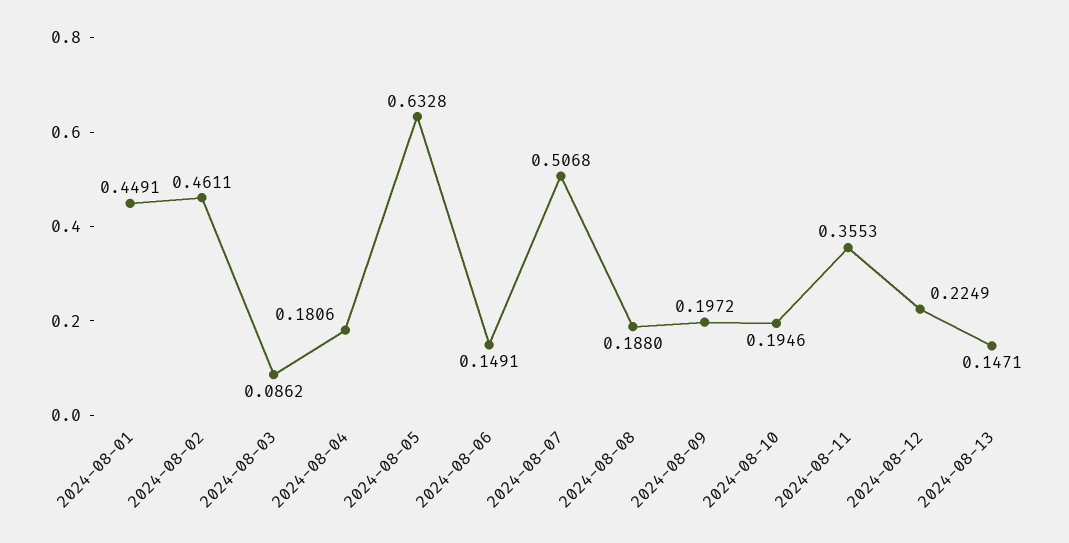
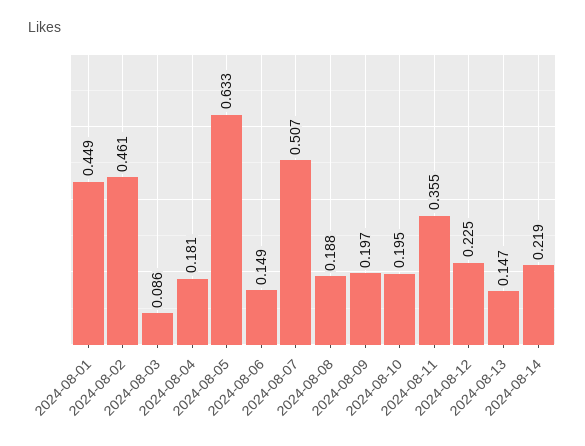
2024-08-14: none -> 0.219

